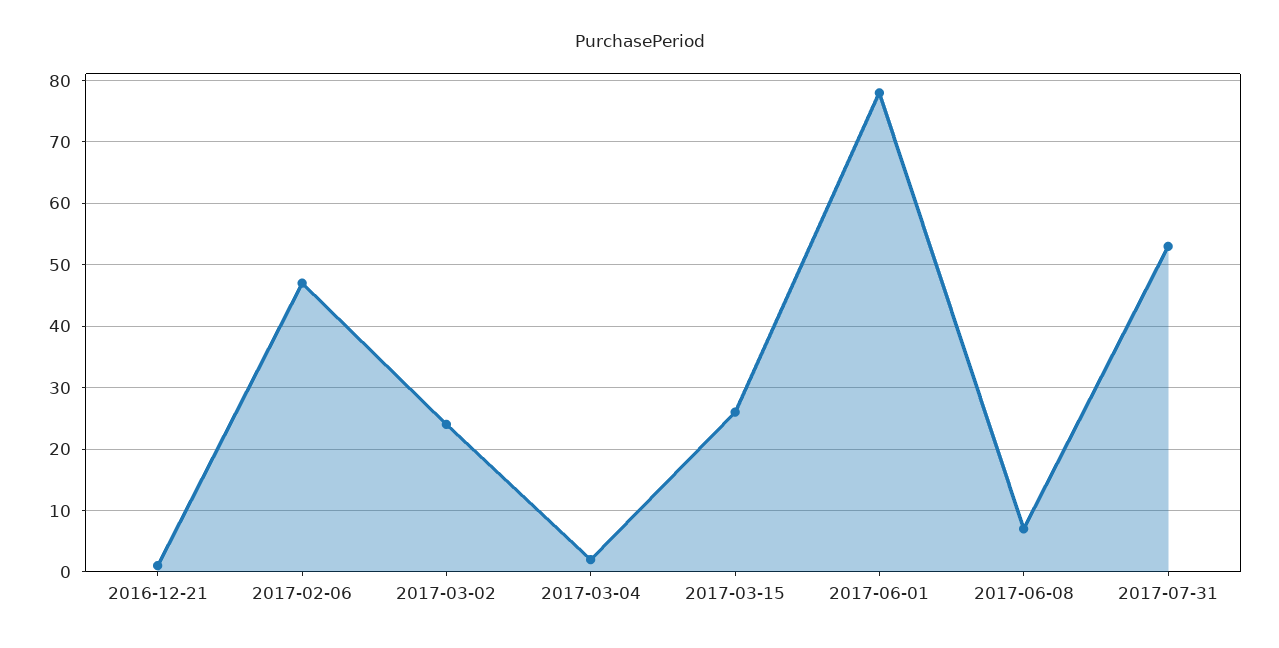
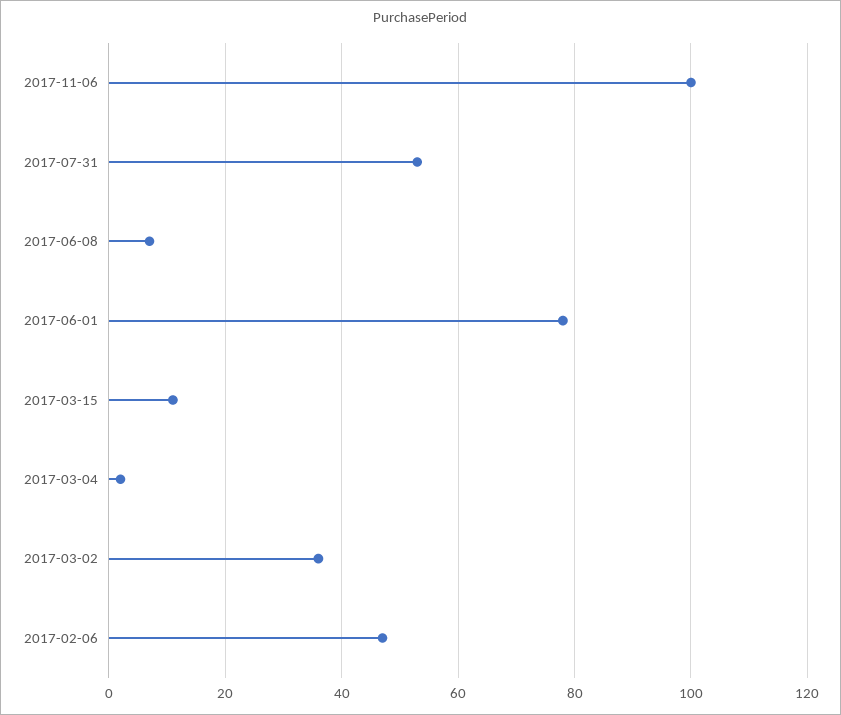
2016-12-21: 1 -> none
2017-03-02: 24 -> 35
2017-03-15: 26 -> 10
2017-11-06: none -> 100

